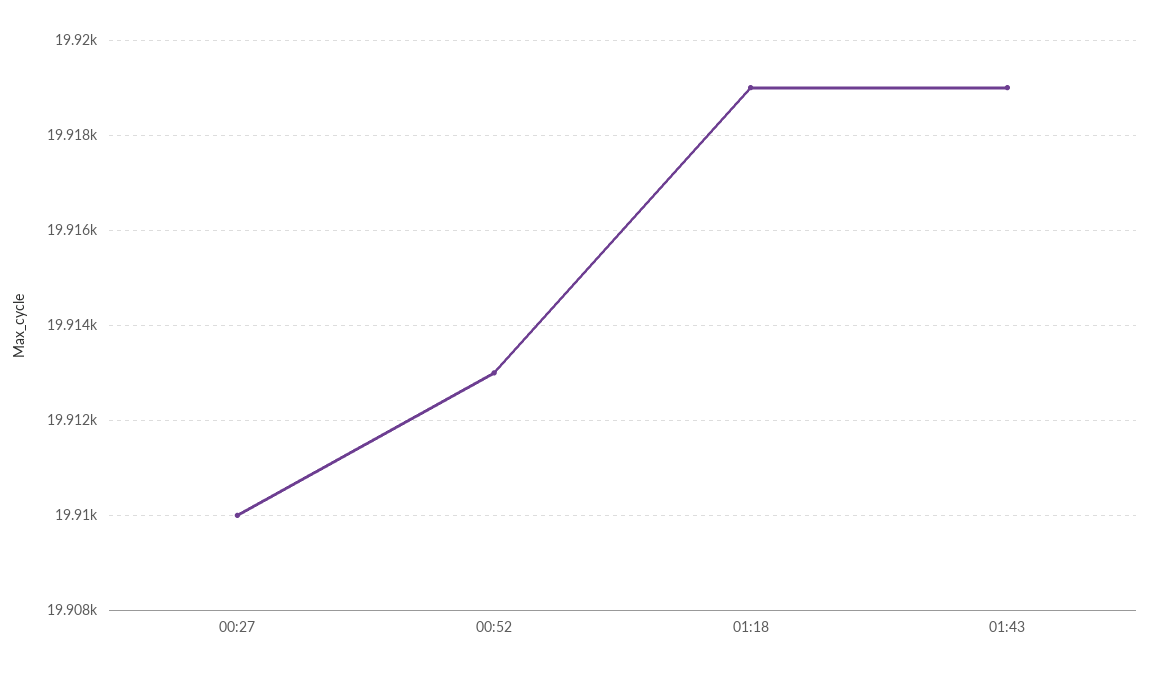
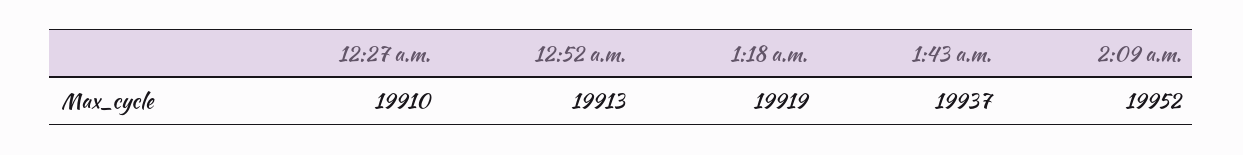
01:43: 19919 -> 19937
2:09 a.m.: none -> 19952

